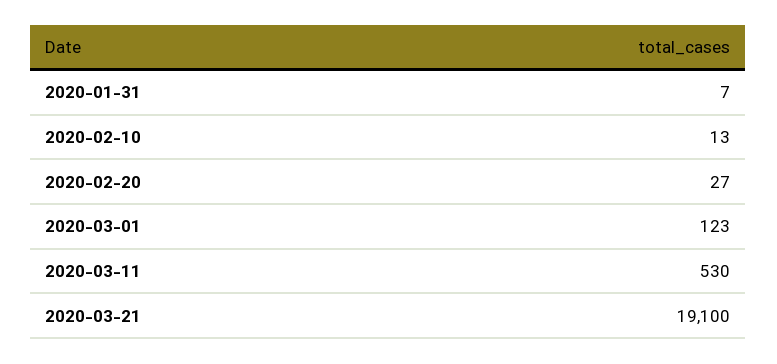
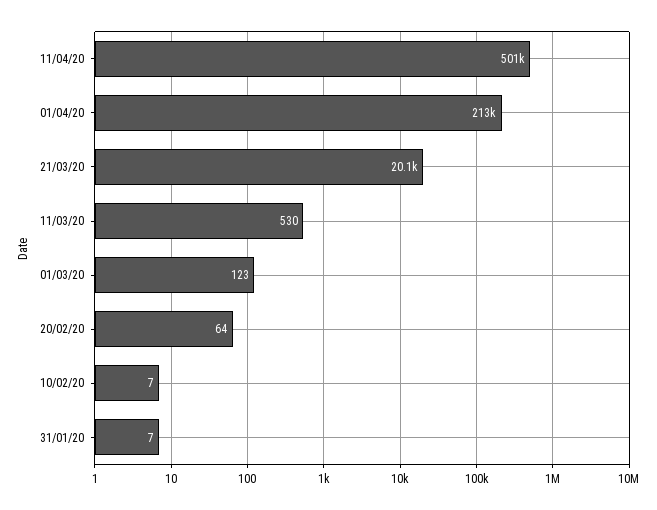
2020-02-10: 13 -> 7
2020-02-20: 27 -> 64
2020-03-21: 19100 -> 20100
11/04/20: none -> 501000
01/04/20: none -> 213000

